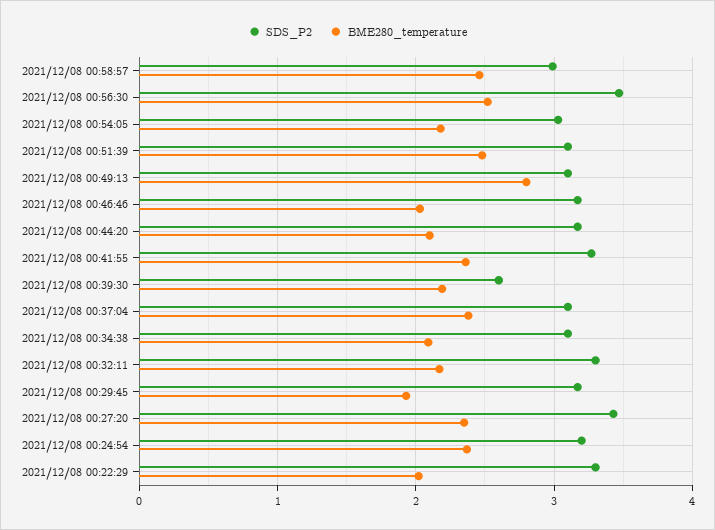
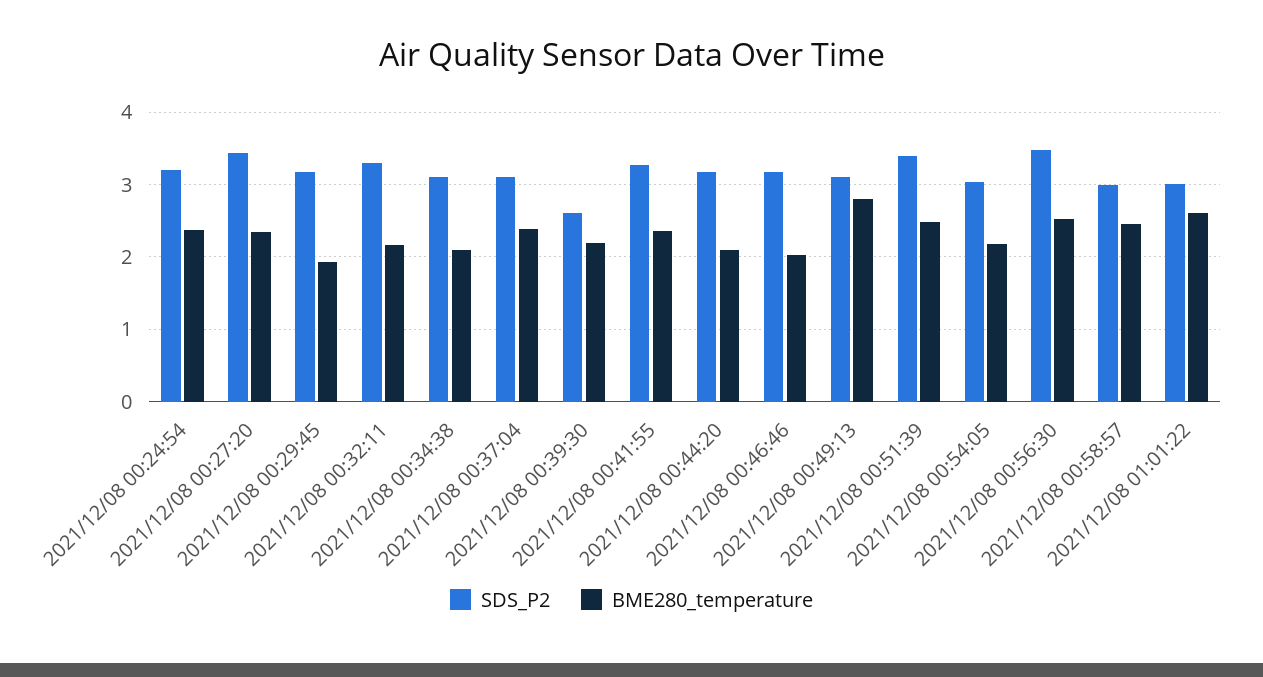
SDS_P2, 2021/12/08 00:51:39: 3.1 -> 3.4
SDS_P2, 2021/12/08 00:22:29: 3.3 -> none
BME280_temperature, 2021/12/08 00:22:29: 2 -> none
SDS_P2, 2021/12/08 01:01:22: none -> 3
BME280_temperature, 2021/12/08 01:01:22: none -> 2.6

